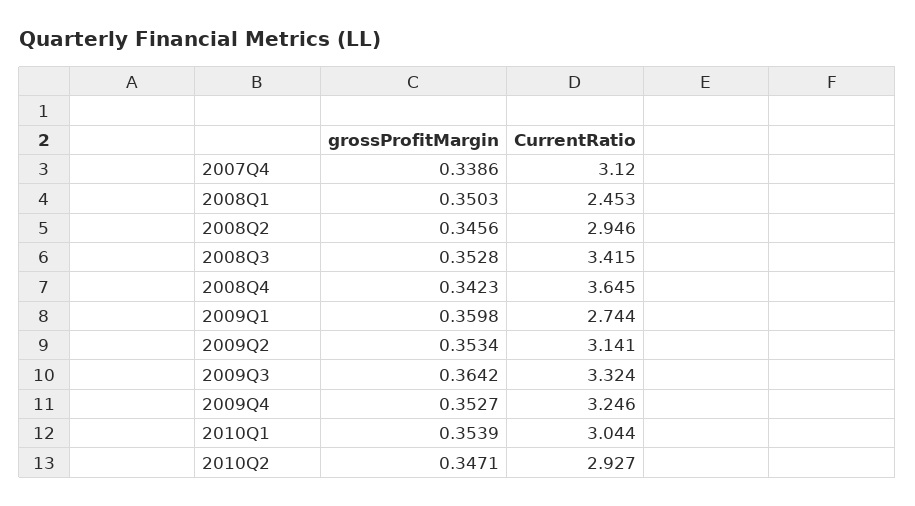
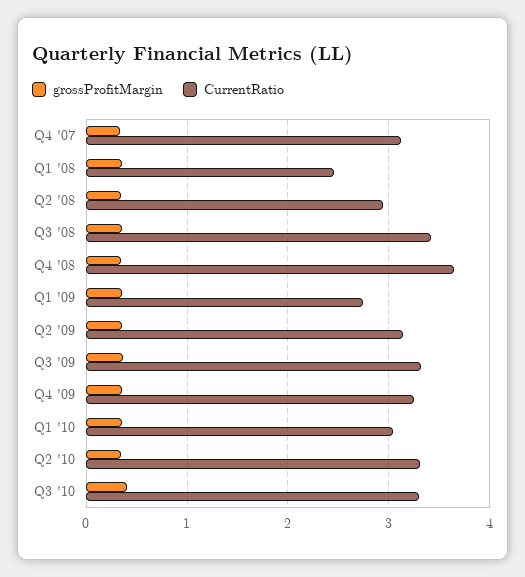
CurrentRatio, 2010Q2: 2.927 -> 3.3
grossProfitMargin, Q3 '10: none -> 0.4
CurrentRatio, Q3 '10: none -> 3.3

